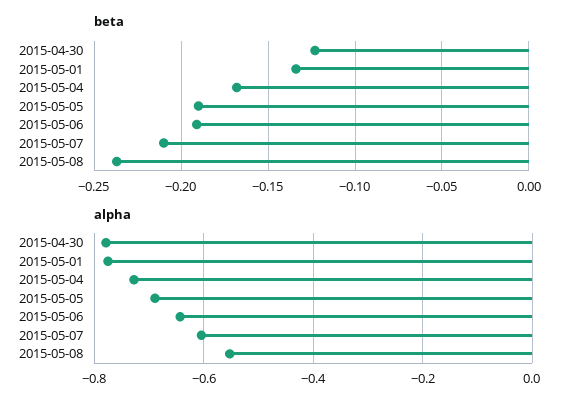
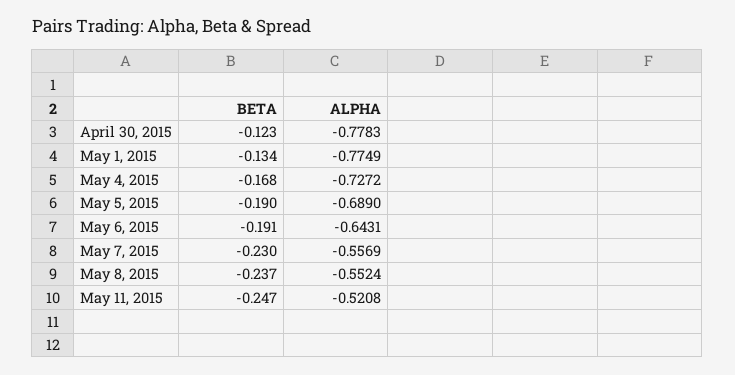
beta, 2015-05-07: -0.21 -> -0.23
alpha, 2015-05-07: -0.6 -> -0.5569
beta, May 11, 2015: none -> -0.247
alpha, May 11, 2015: none -> -0.5208

